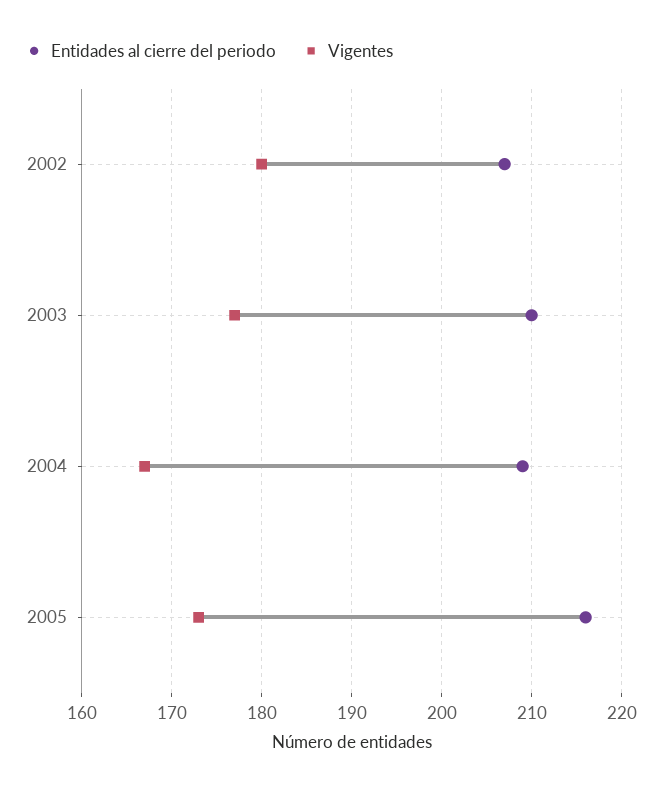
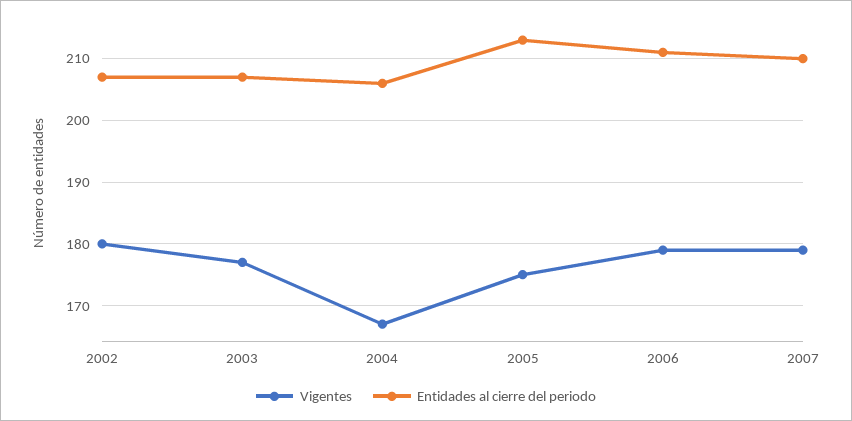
Entidades al cierre del periodo, 2003: 210 -> 207
Entidades al cierre del periodo, 2004: 209 -> 206
Entidades al cierre del periodo, 2005: 216 -> 213
Vigentes, 2005: 173 -> 175
Vigentes, 2006: none -> 179
Entidades al cierre del periodo, 2006: none -> 211
Vigentes, 2007: none -> 179
Entidades al cierre del periodo, 2007: none -> 210

